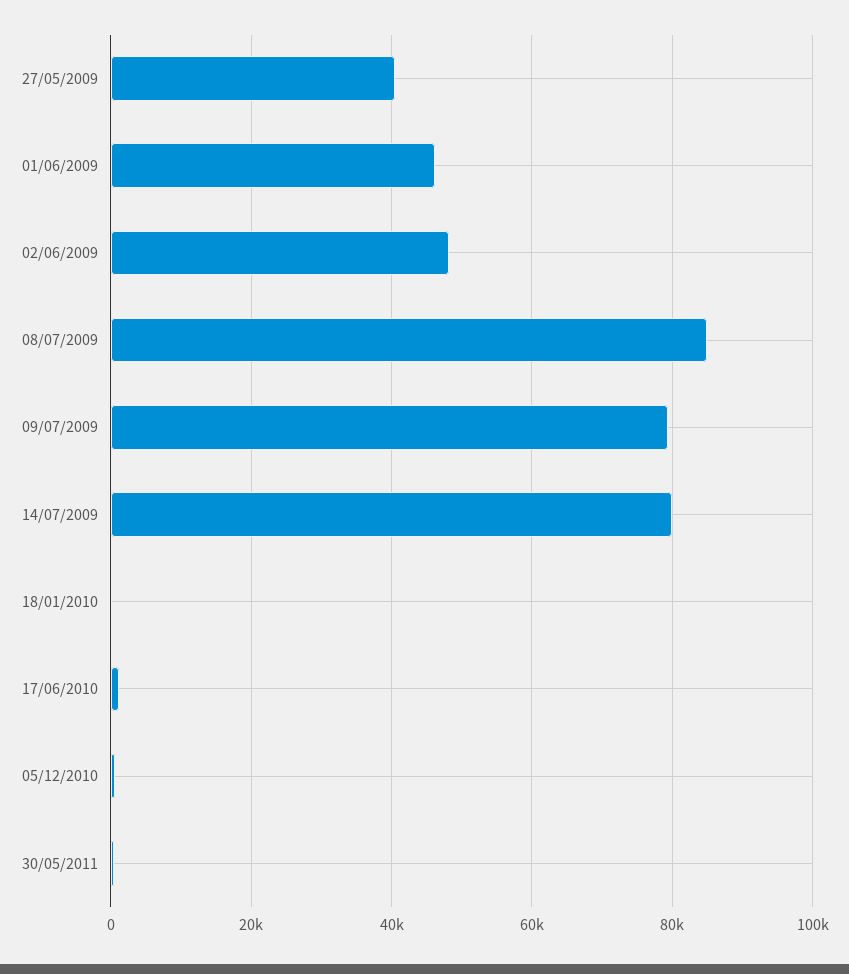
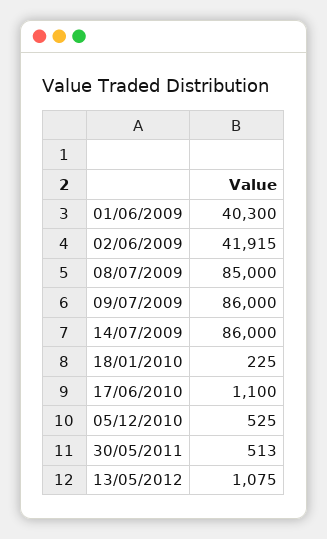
27/05/2009: 40000 -> none
01/06/2009: 46000 -> 40300
02/06/2009: 48000 -> 41915
09/07/2009: 80000 -> 86000
14/07/2009: 80000 -> 86000
13/05/2012: none -> 1075

